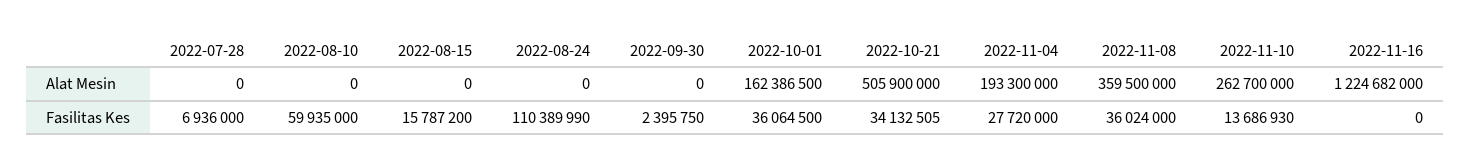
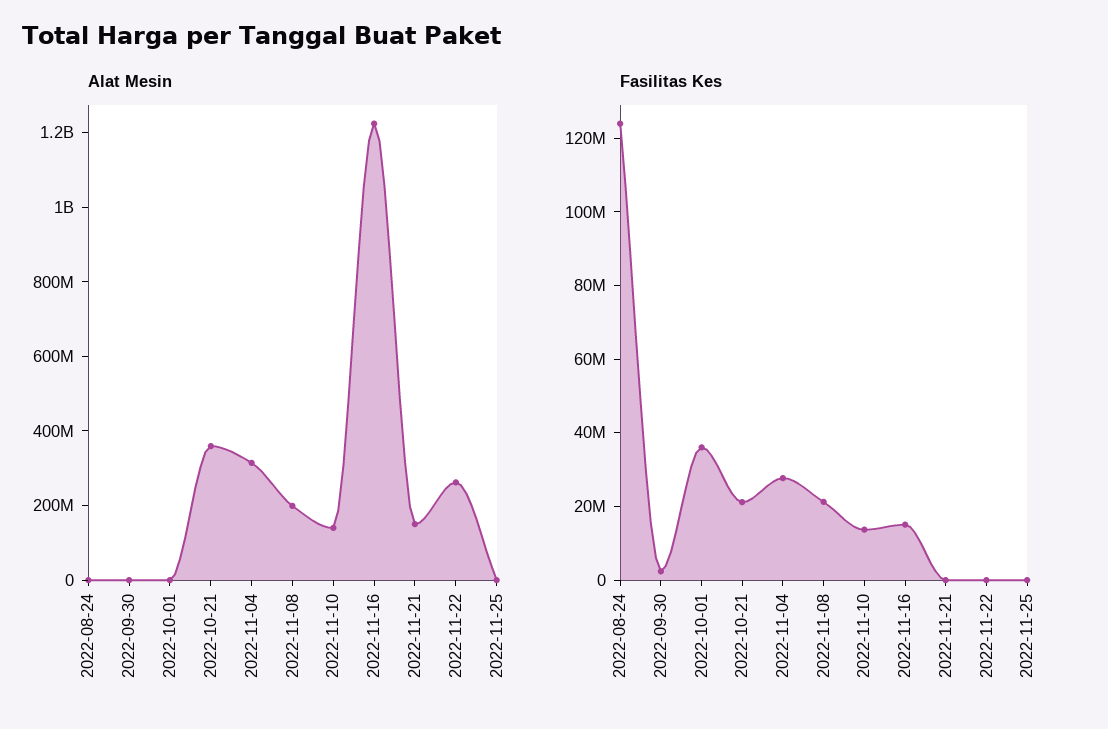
Alat Mesin, 2022-07-28: 0 -> none
Alat Mesin, 2022-08-10: 0 -> none
Alat Mesin, 2022-08-15: 0 -> none
Alat Mesin, 2022-10-01: 162386500 -> 0
Alat Mesin, 2022-10-21: 505900000 -> 350000000
Alat Mesin, 2022-11-04: 193300000 -> 300000000
Alat Mesin, 2022-11-08: 359500000 -> 200000000
Alat Mesin, 2022-11-10: 262700000 -> 150000000
Fasilitas Kes, 2022-07-28: 6936000 -> none
Fasilitas Kes, 2022-08-10: 59935000 -> none
Fasilitas Kes, 2022-08-15: 15787200 -> none
Fasilitas Kes, 2022-08-24: 110389990 -> 125000000
Fasilitas Kes, 2022-10-21: 34132505 -> 20000000
Fasilitas Kes, 2022-11-08: 36024000 -> 20000000
Fasilitas Kes, 2022-11-16: 0 -> 15000000
Alat Mesin, 2022-11-21: none -> 150000000
Alat Mesin, 2022-11-22: none -> 250000000
Alat Mesin, 2022-11-25: none -> 0
Fasilitas Kes, 2022-11-21: none -> 0
Fasilitas Kes, 2022-11-22: none -> 0
Fasilitas Kes, 2022-11-25: none -> 0

